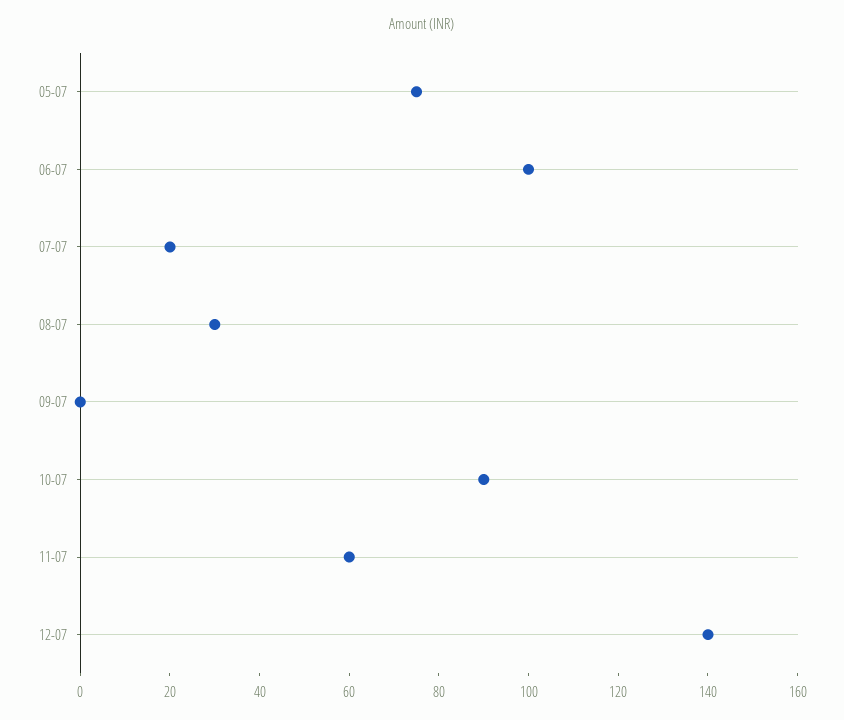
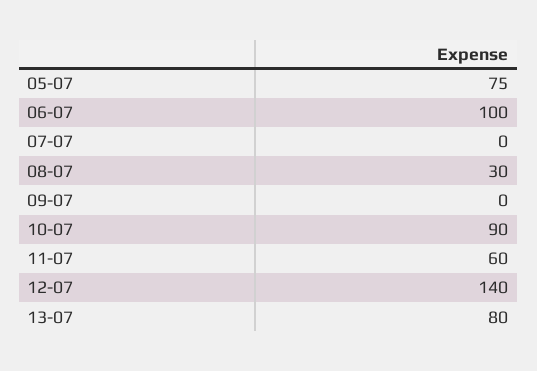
07-07: 20 -> 0
13-07: none -> 80

